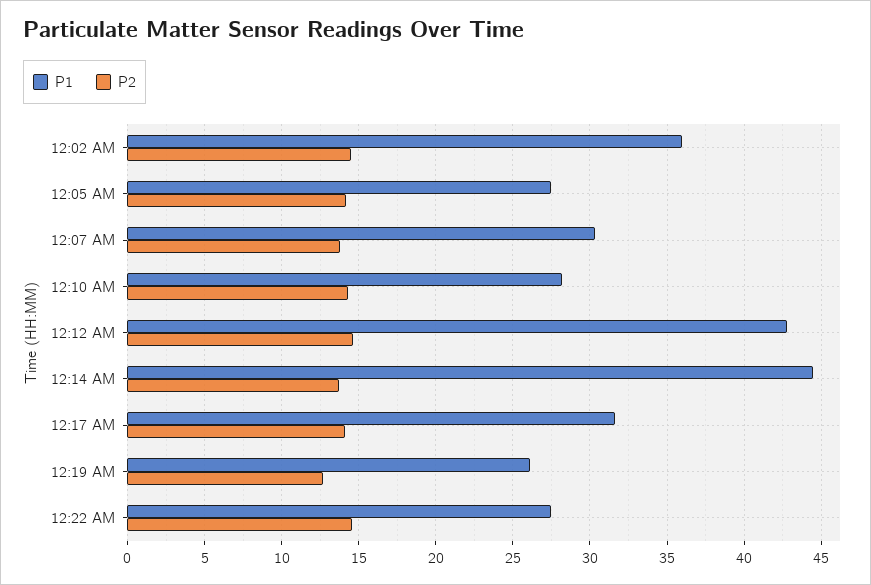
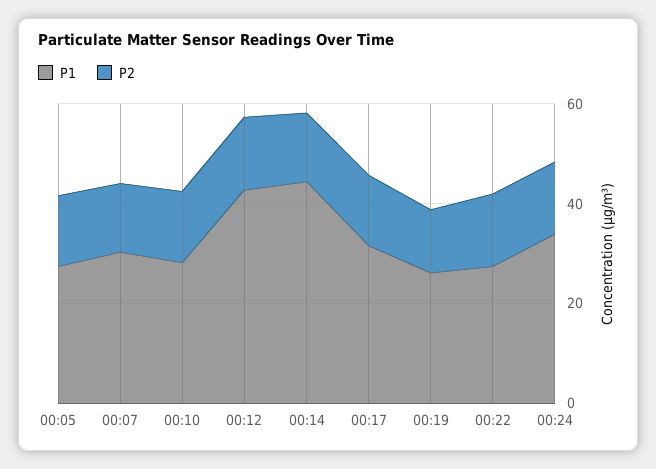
P1, 12:02 AM: 36 -> none
P2, 12:02 AM: 14.5 -> none
P1, 00:24: none -> 35
P2, 00:24: none -> 15

